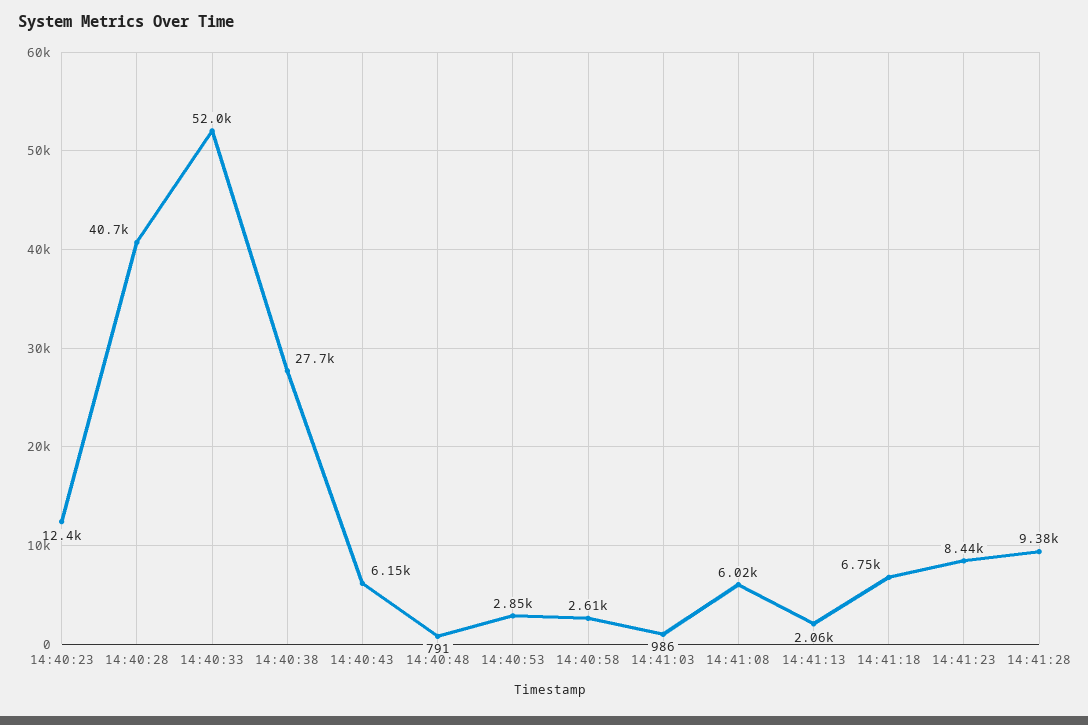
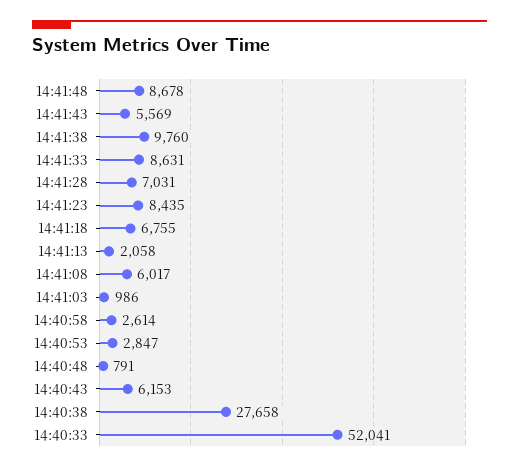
14:40:23: 12400 -> none
14:40:28: 40700 -> none
14:41:28: 9380 -> 7031
14:41:48: none -> 8678
14:41:43: none -> 5569
14:41:38: none -> 9760
14:41:33: none -> 8631

